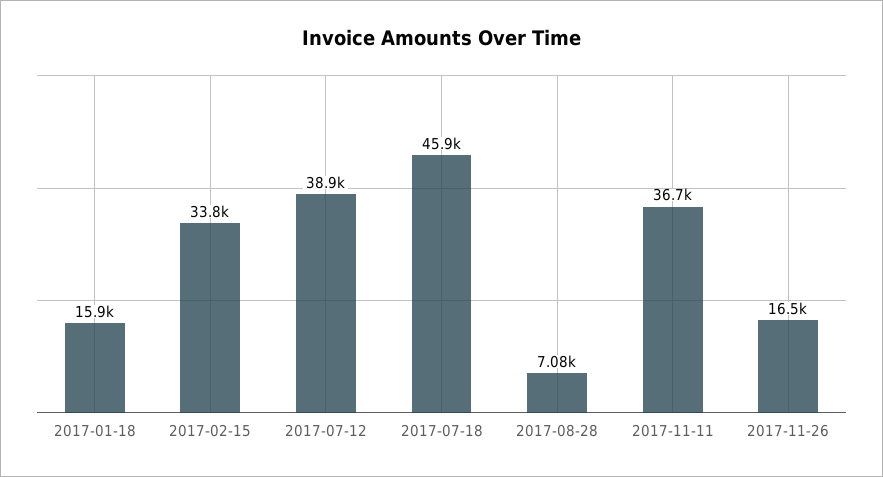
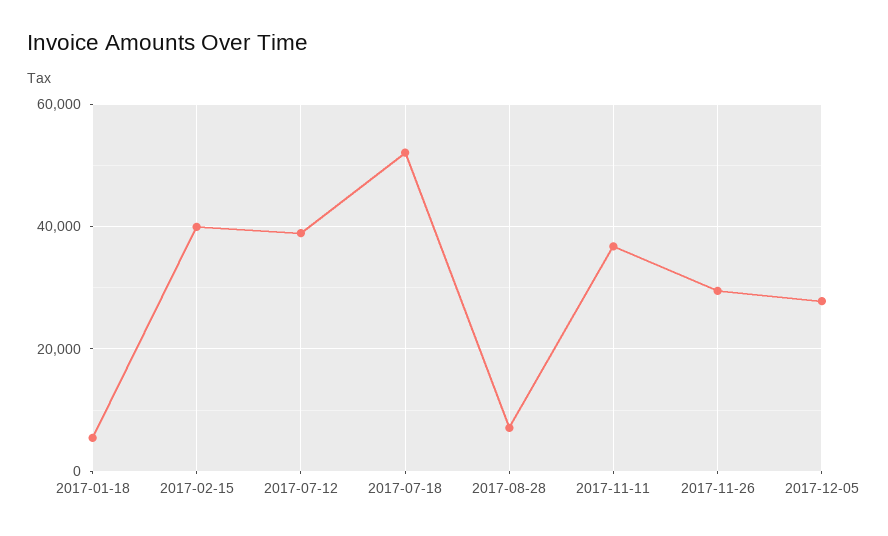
2017-01-18: 15900 -> 6000
2017-02-15: 33800 -> 40000
2017-07-18: 45900 -> 52000
2017-11-26: 16500 -> 30000
2017-12-05: none -> 28000

